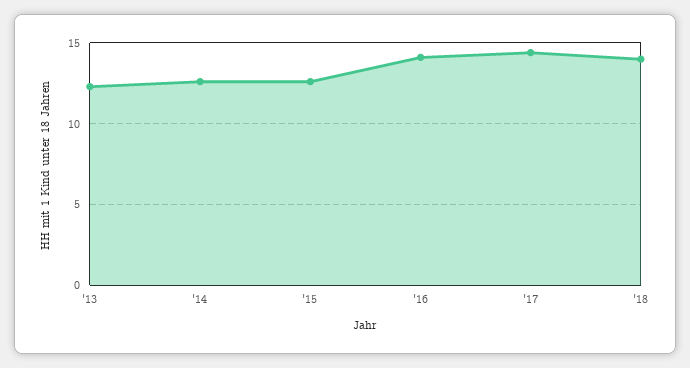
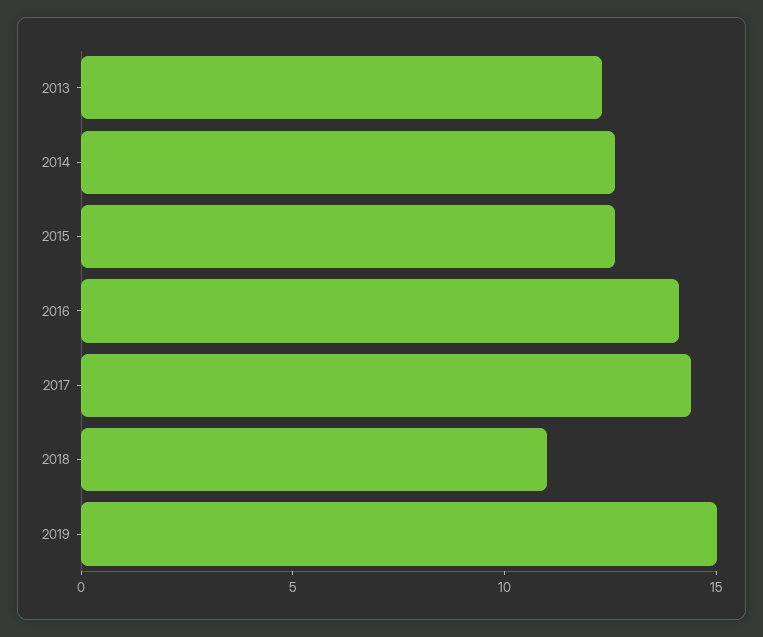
'18: 14 -> 11
2019: none -> 15

